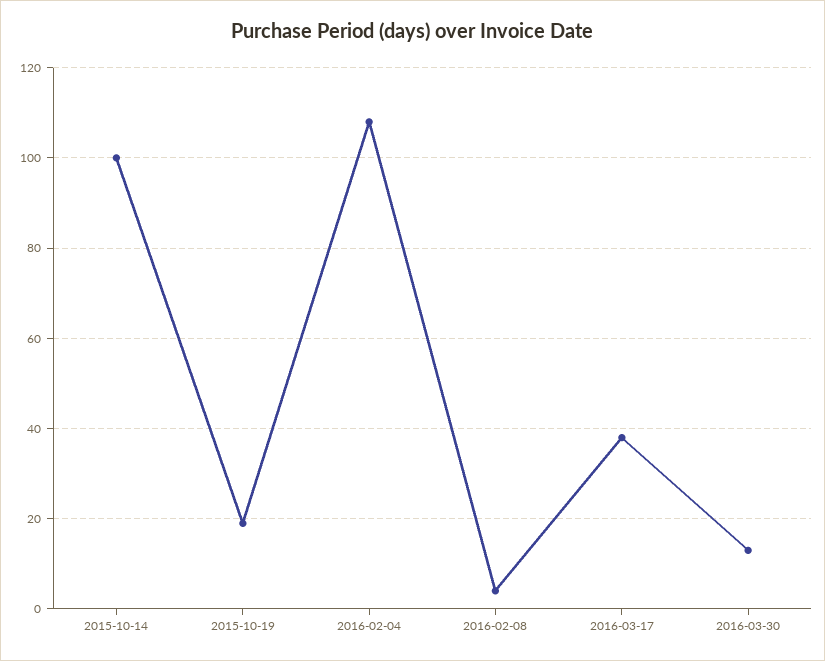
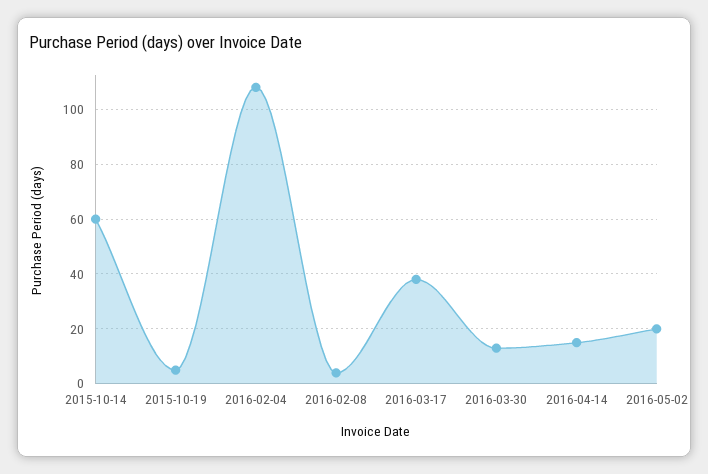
2015-10-14: 100 -> 60
2015-10-19: 20 -> 5
2016-04-14: none -> 15
2016-05-02: none -> 20

